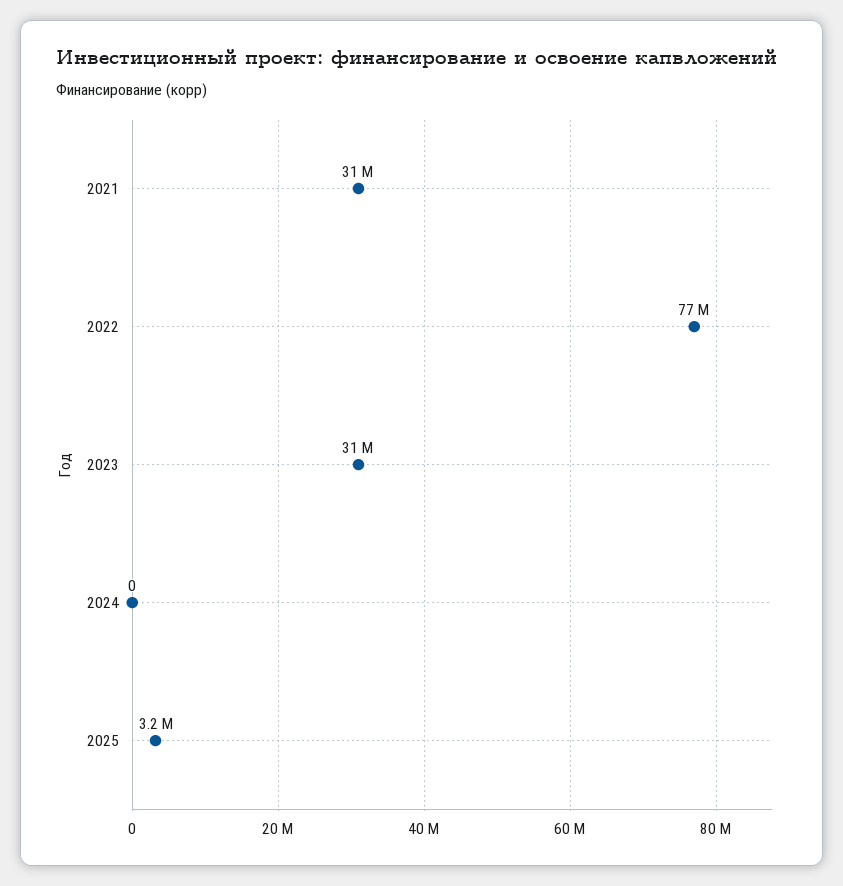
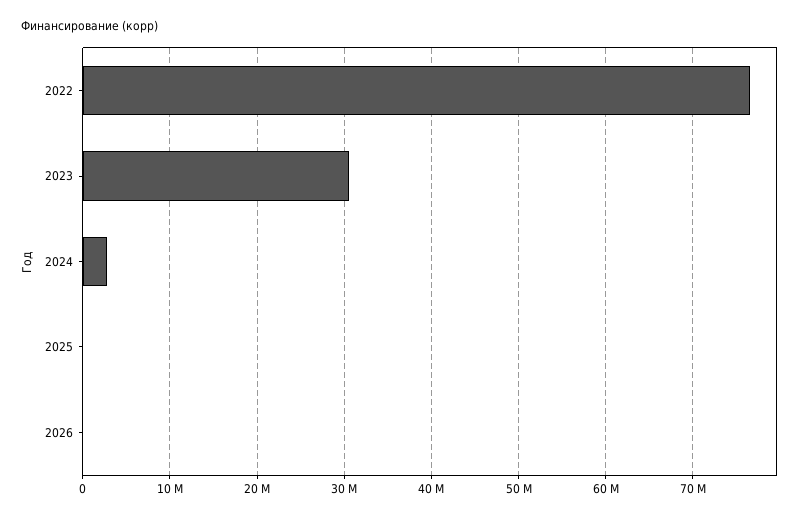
2021: 31000000 -> none
2024: 0 -> 3000000
2025: 3200000 -> 0
2026: none -> 0

